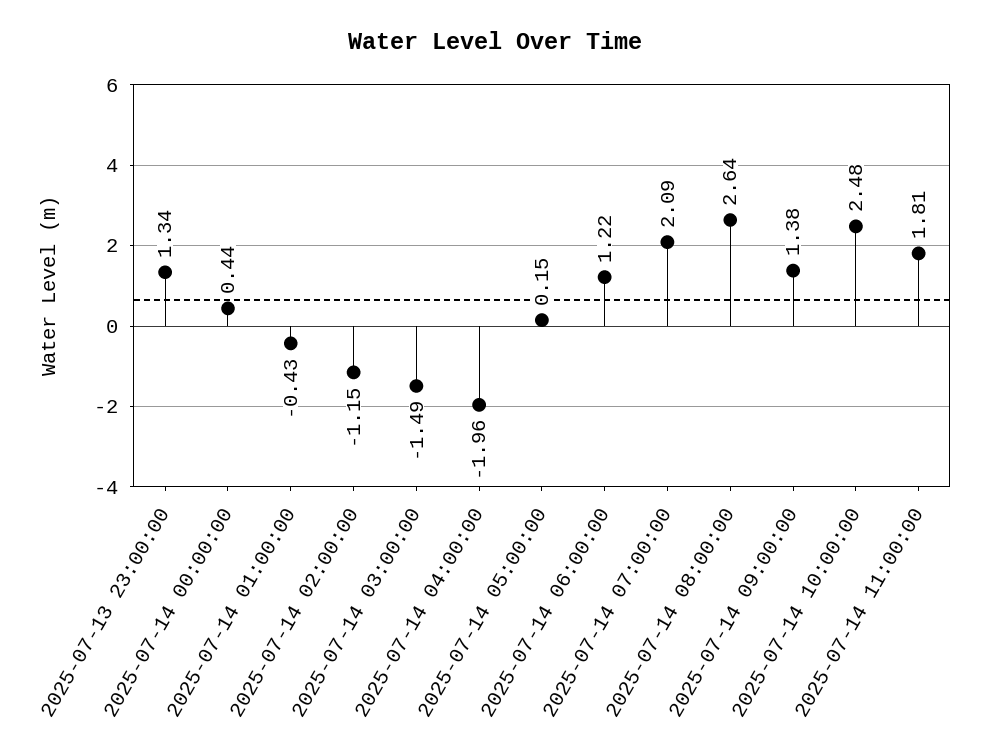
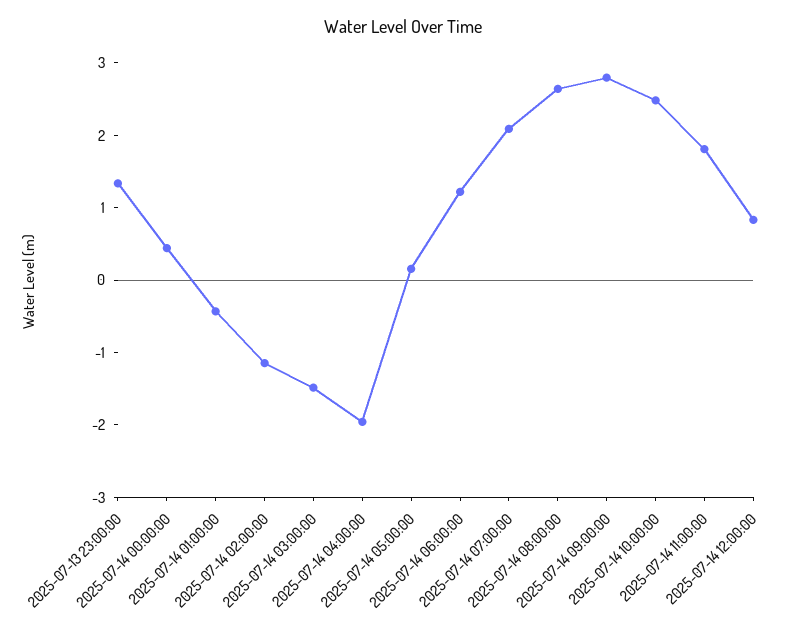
2025-07-14 09:00:00: 1.38 -> 2.8
2025-07-14 12:00:00: none -> 0.8

